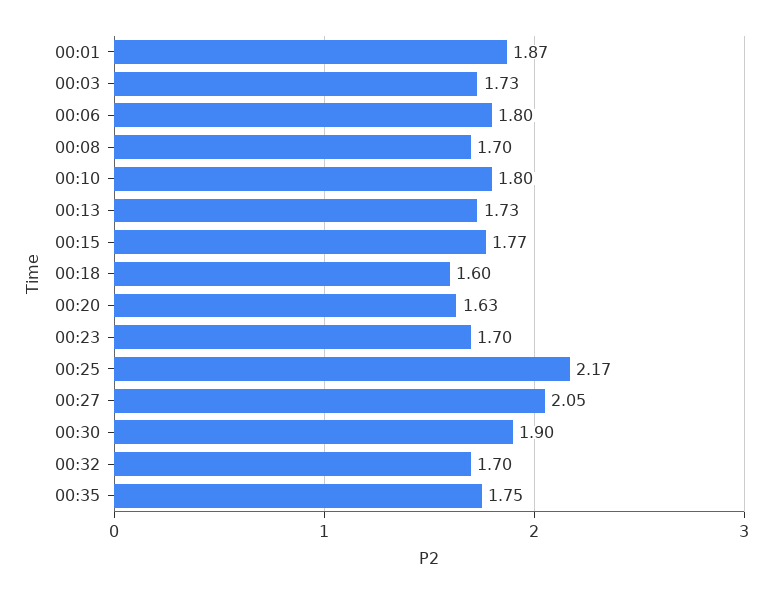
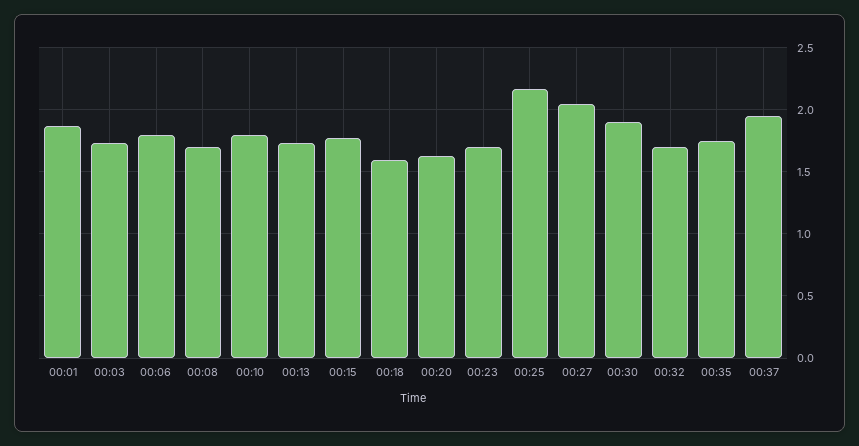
00:37: none -> 1.95

